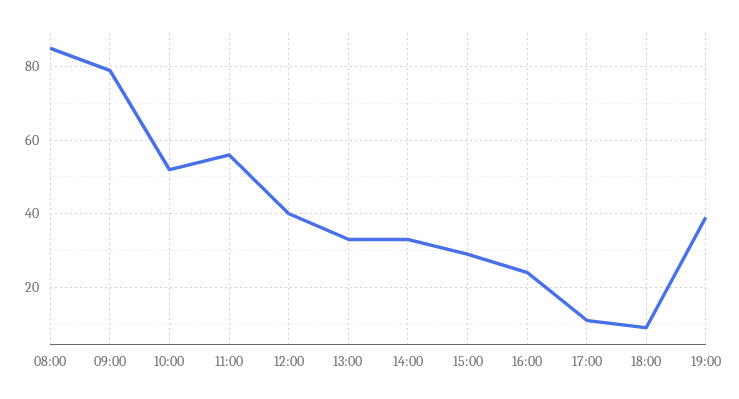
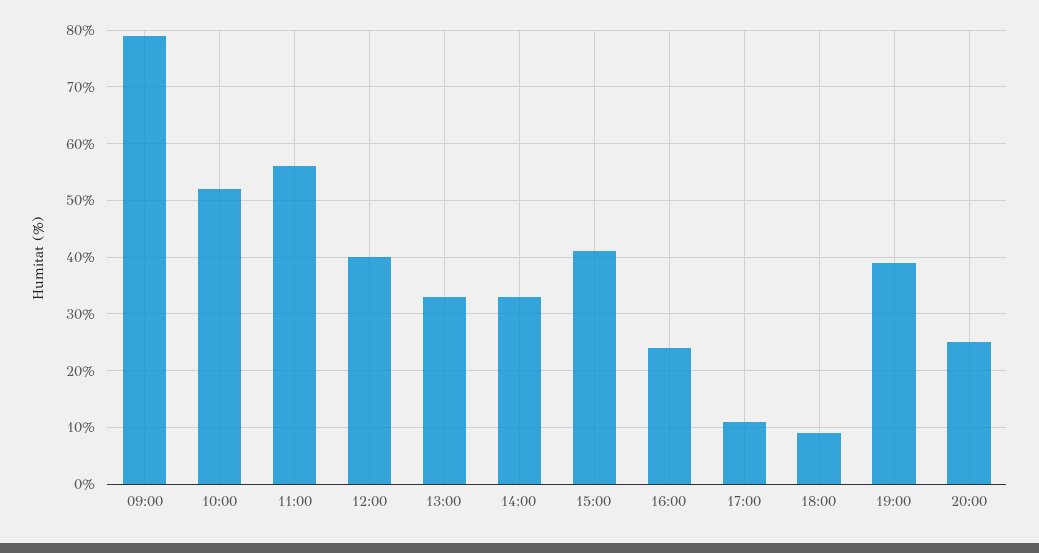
08:00: 85 -> none
15:00: 30 -> 40
20:00: none -> 25

